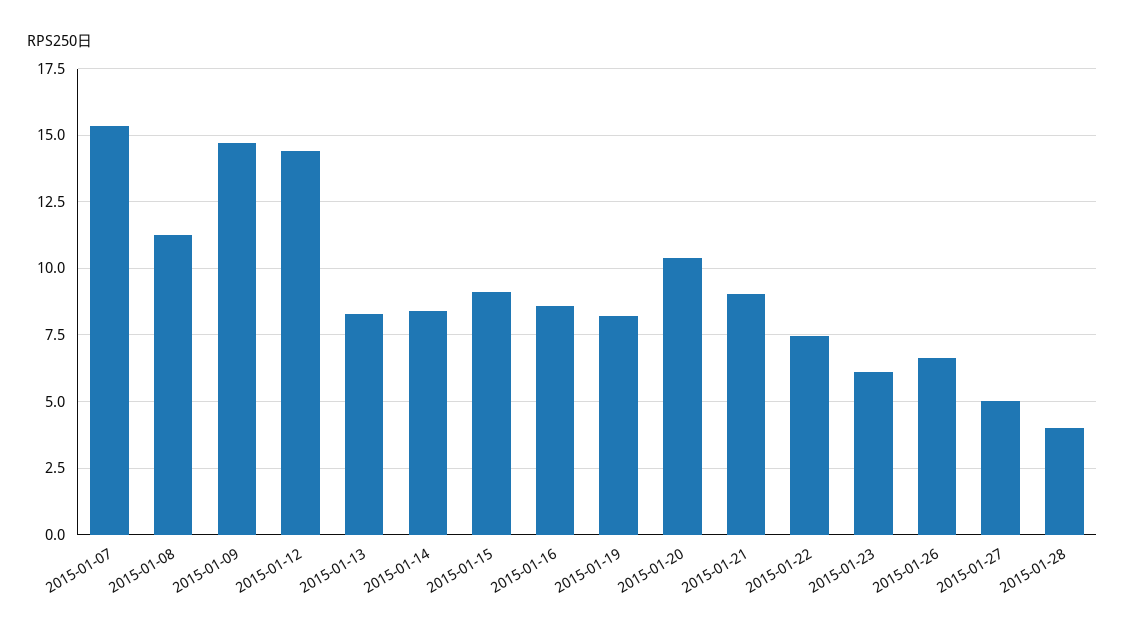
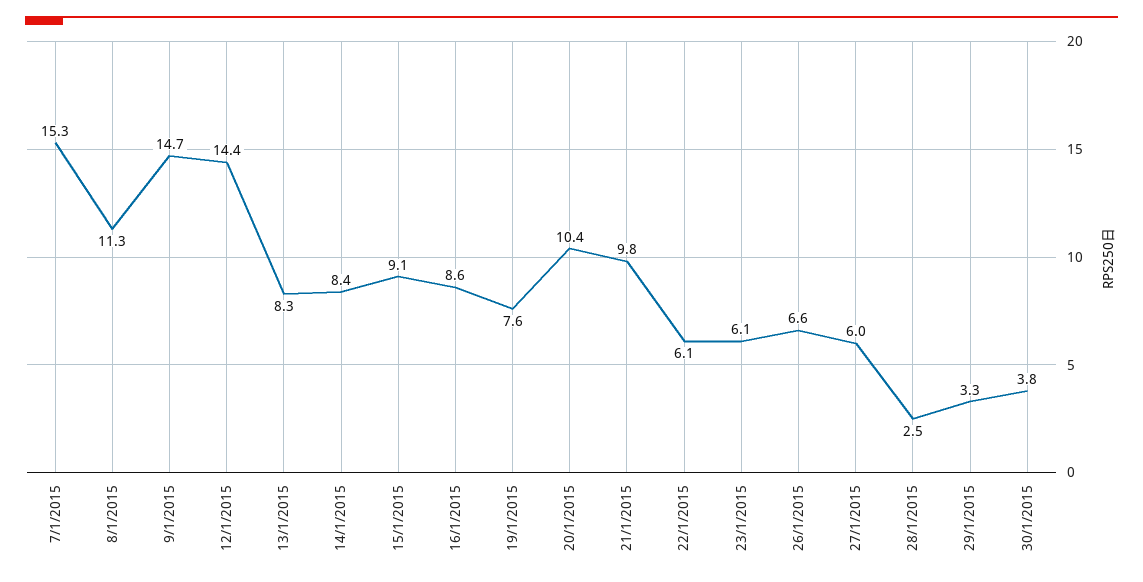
2015-01-19: 8.25 -> 7.6
2015-01-21: 9 -> 9.8
2015-01-22: 7.5 -> 6.1
2015-01-27: 5 -> 6
2015-01-28: 4 -> 2.5
29/1/2015: none -> 3.3
30/1/2015: none -> 3.8

